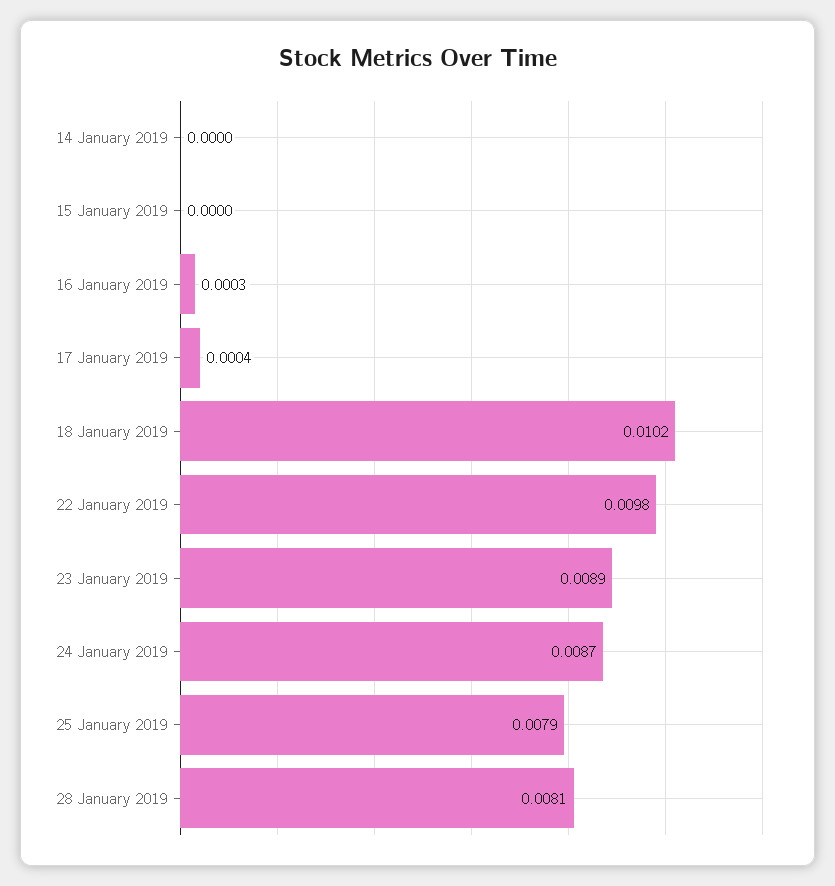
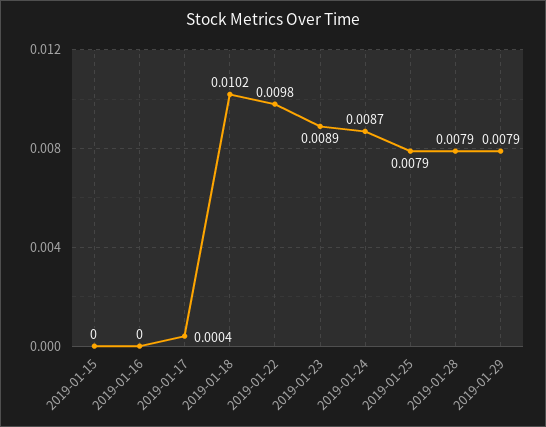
14 January 2019: 0 -> none
16 January 2019: 0.0003 -> 0
28 January 2019: 0.0081 -> 0.0079
2019-01-29: none -> 0.0079

